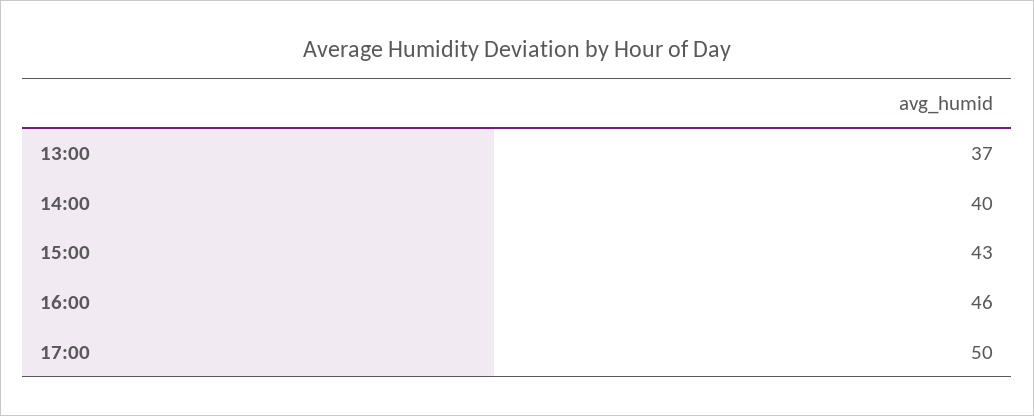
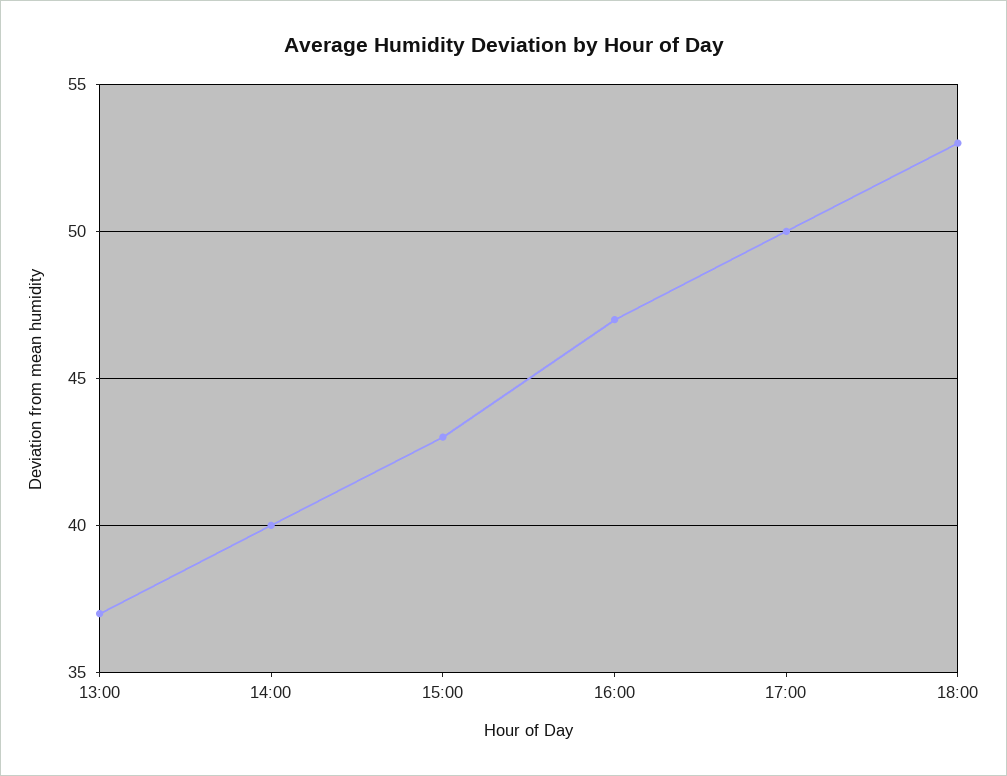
16:00: 46 -> 47
18:00: none -> 53

